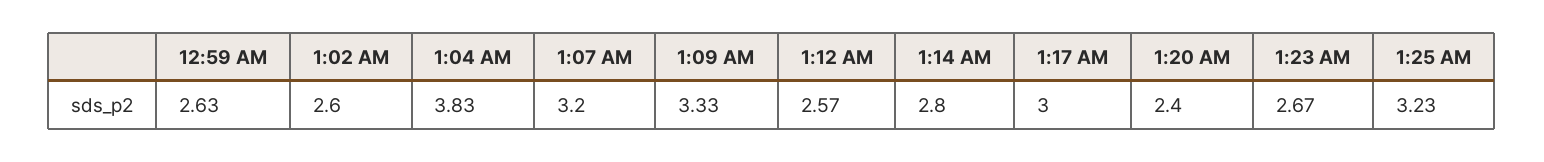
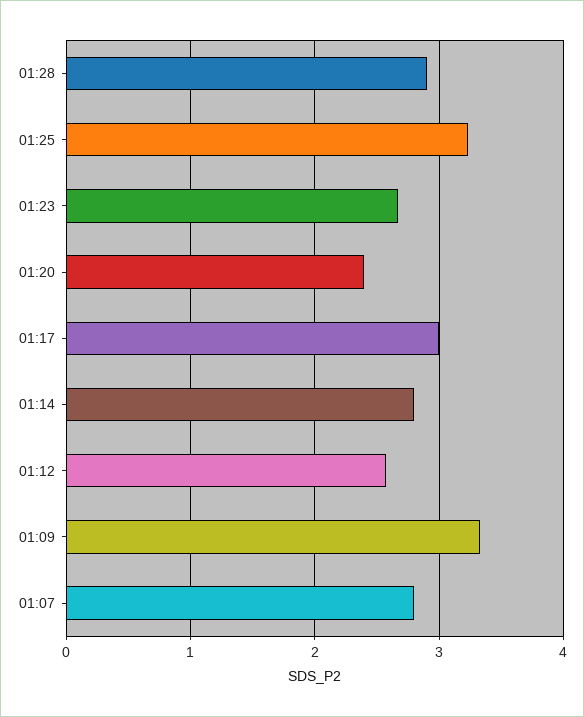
12:59 AM: 2.63 -> none
1:02 AM: 2.6 -> none
1:04 AM: 3.83 -> none
1:07 AM: 3.2 -> 2.8
01:28: none -> 2.9

